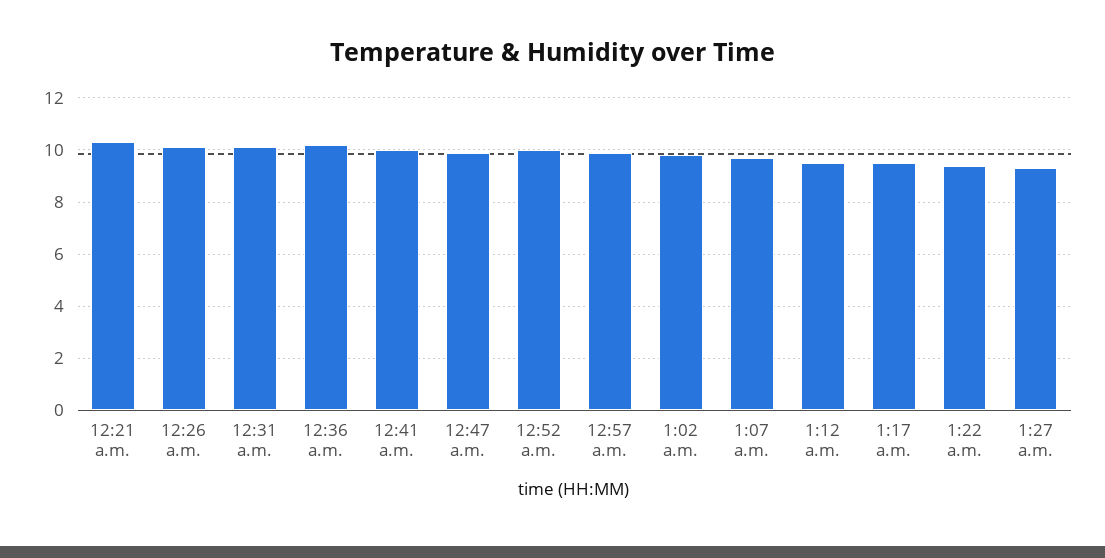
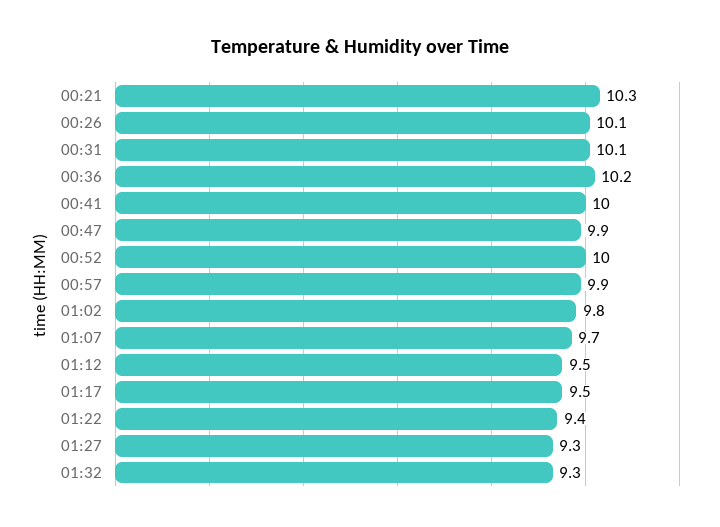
01:32: none -> 9.3

